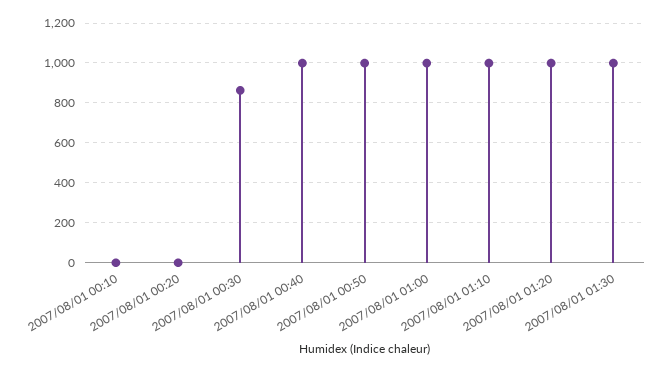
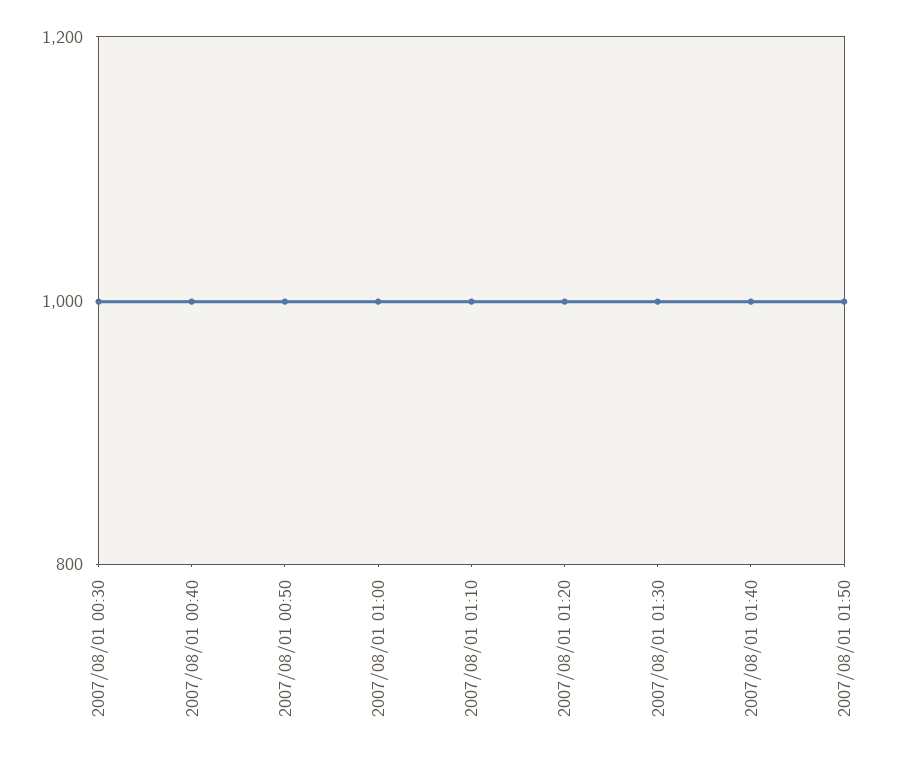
2007/08/01 00:10: 0 -> none
2007/08/01 00:20: 0 -> none
2007/08/01 00:30: 850 -> 1000
2007/08/01 01:40: none -> 1000
2007/08/01 01:50: none -> 1000

